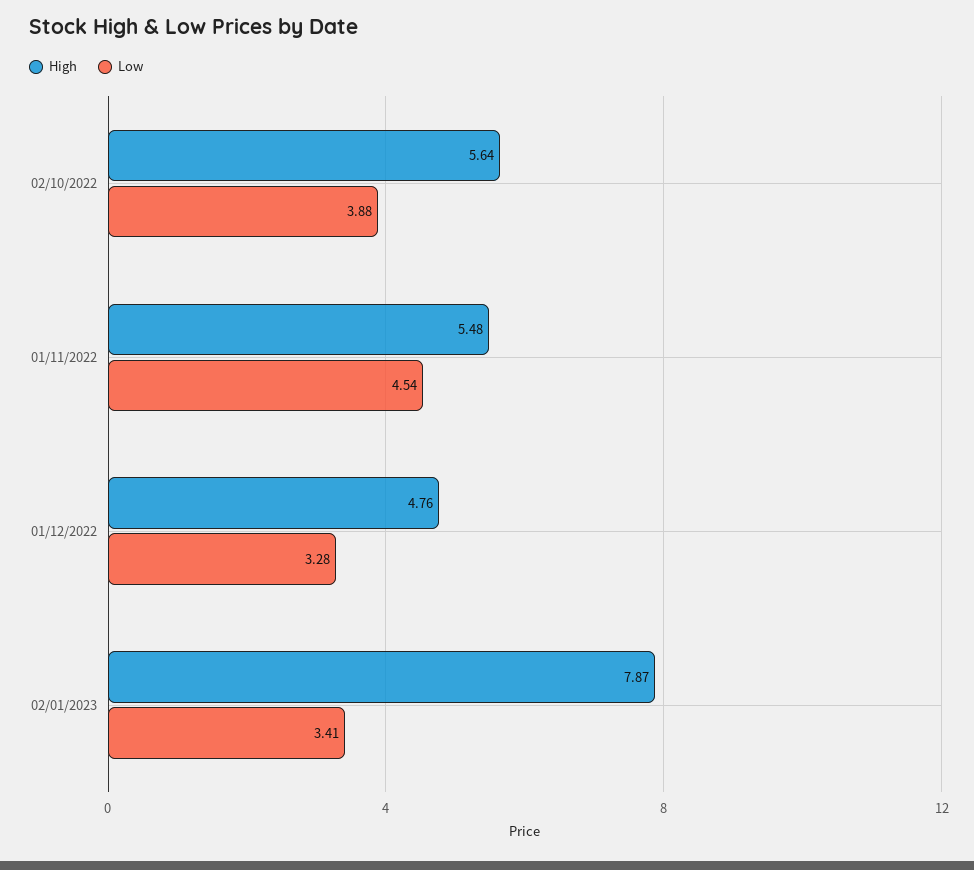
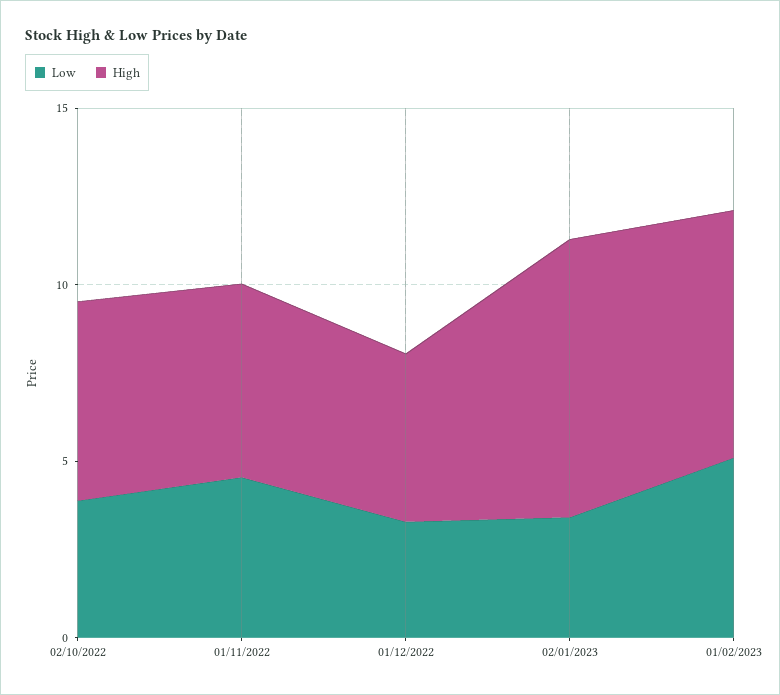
Low, 01/02/2023: none -> 5
High, 01/02/2023: none -> 7

